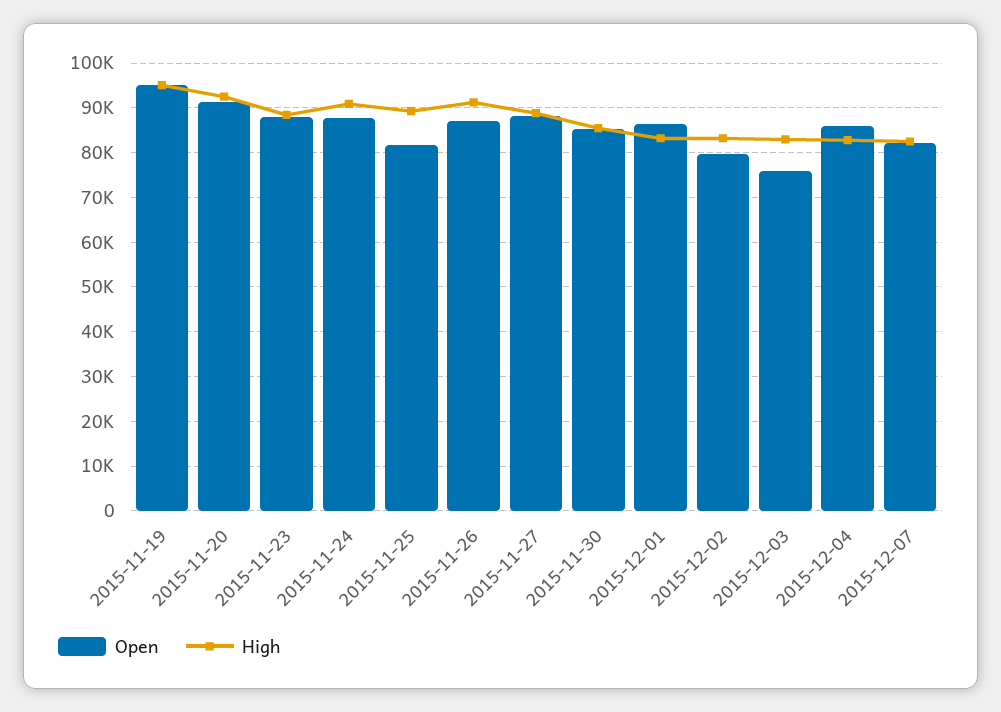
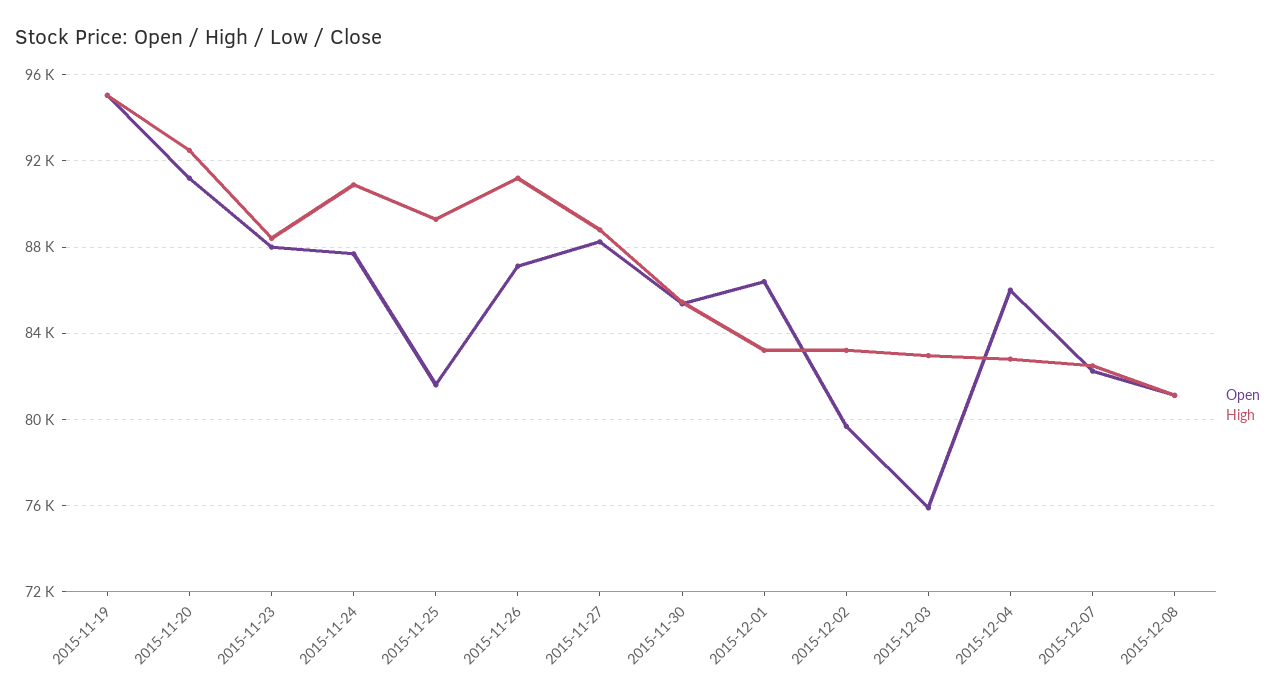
Open, 2015-12-08: none -> 81000
High, 2015-12-08: none -> 81000

